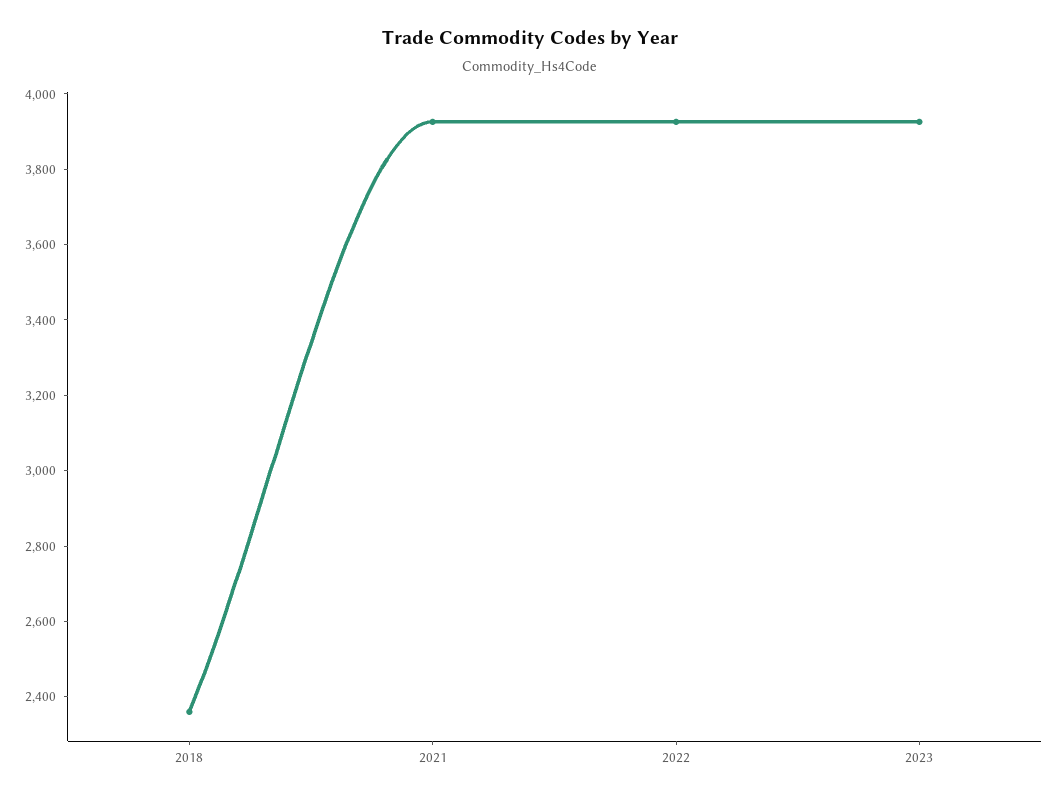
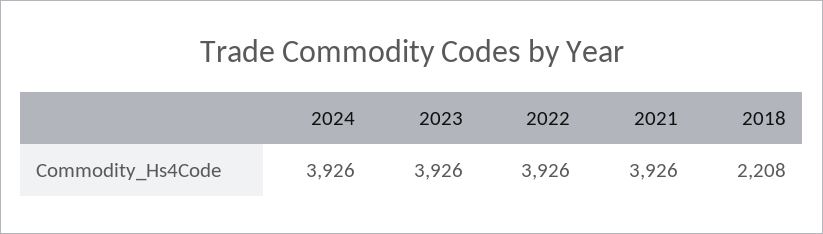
2018: 2350 -> 2208
2024: none -> 3926

